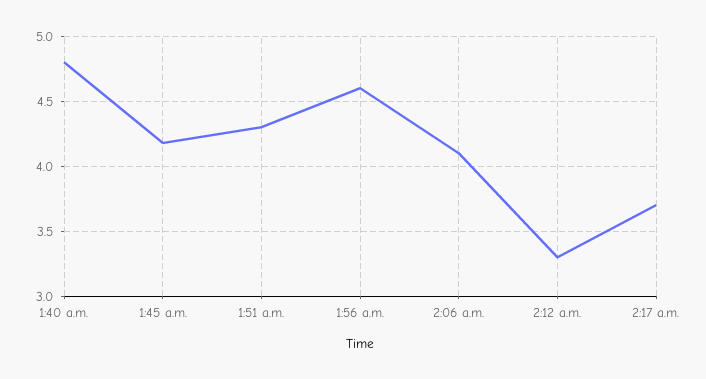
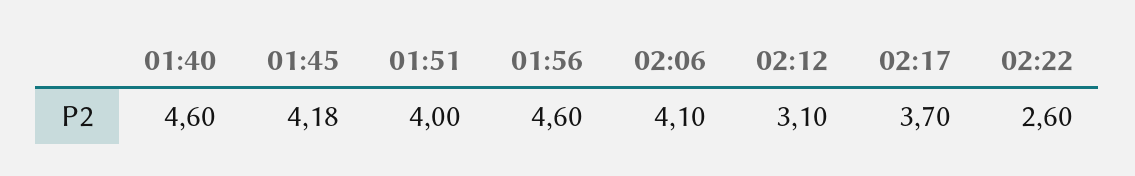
1:40 a.m.: 4.8 -> 4.6
1:51 a.m.: 4.3 -> 4
2:12 a.m.: 3.3 -> 3.1
02:22: none -> 2.6

